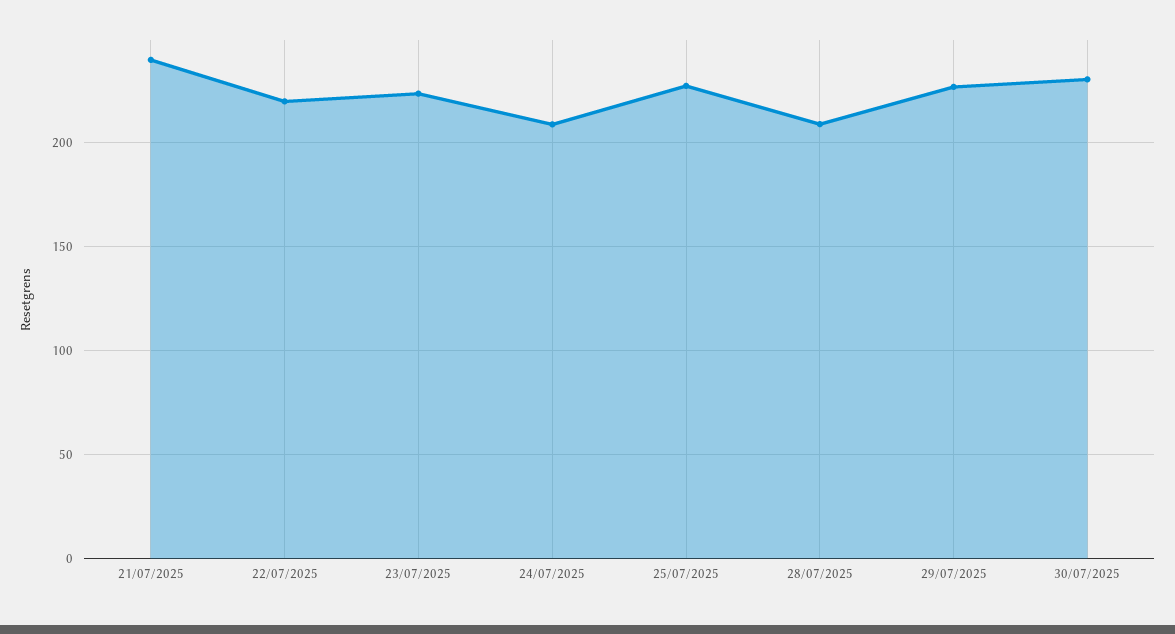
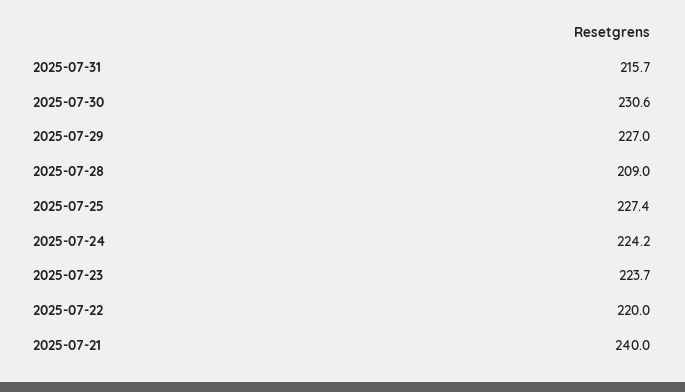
24/07/2025: 210 -> 224.2
2025-07-31: none -> 215.7

